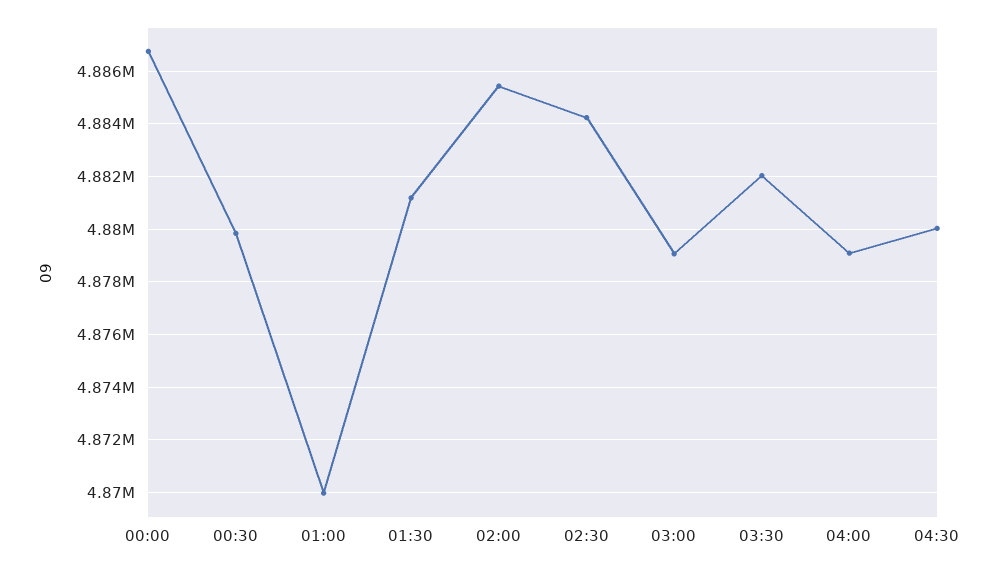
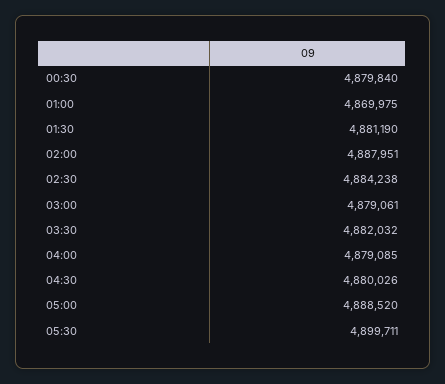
00:00: 4886750 -> none
02:00: 4885500 -> 4887951
05:00: none -> 4888520
05:30: none -> 4899711

